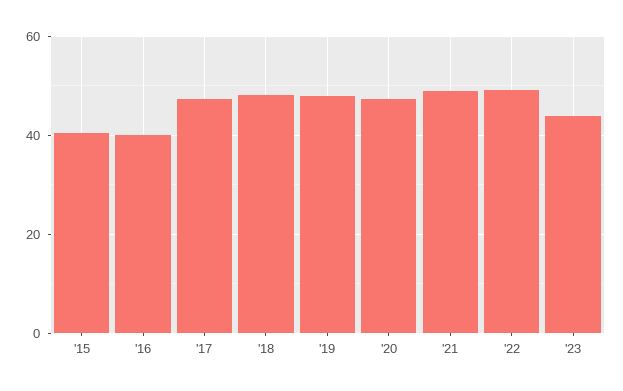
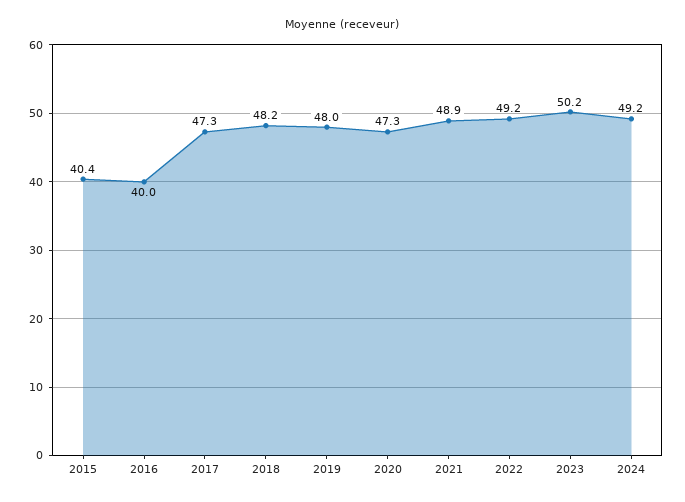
'23: 44 -> 50.2
2024: none -> 49.2

